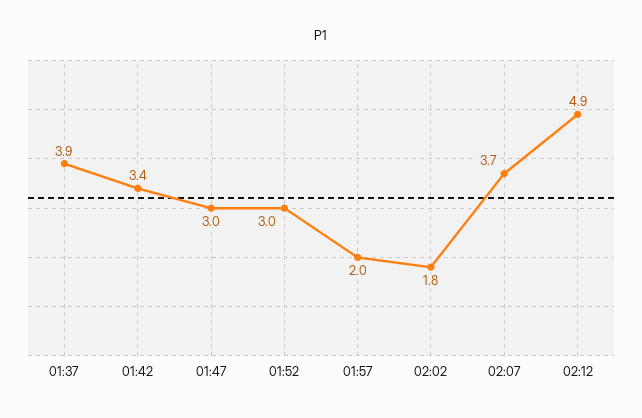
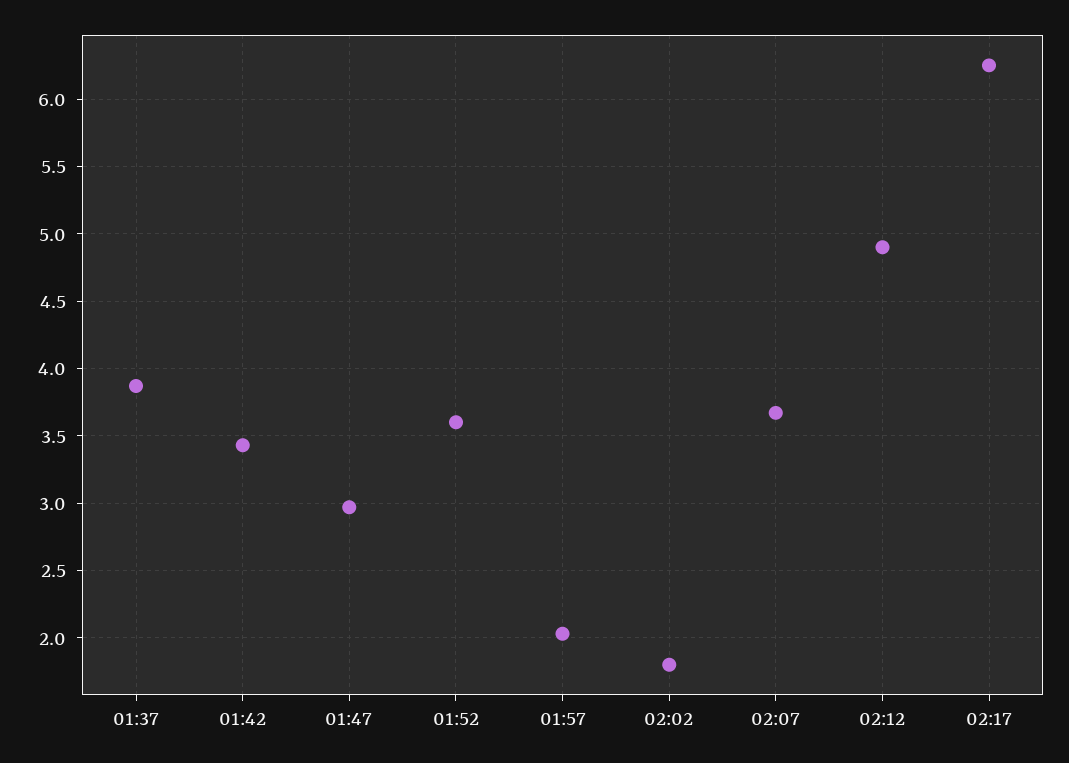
01:52: 3 -> 3.6
02:17: none -> 6.25

